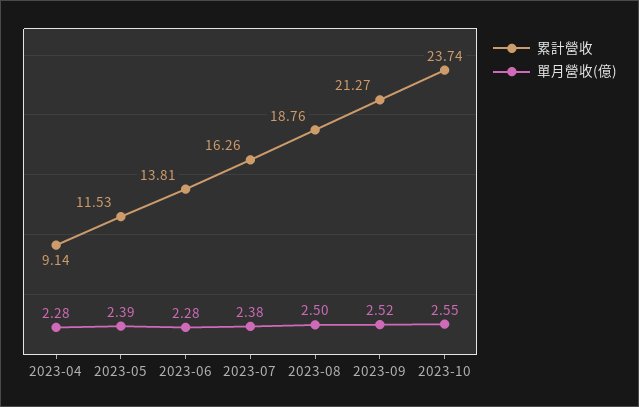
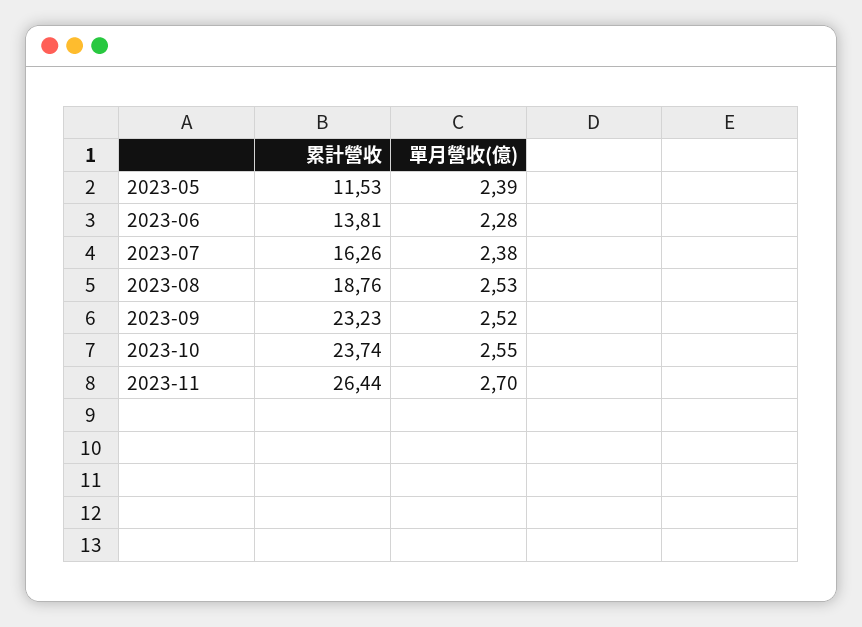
累計營收, 2023-04: 9.14 -> none
單月營收(億), 2023-04: 2.28 -> none
單月營收(億), 2023-08: 2.5 -> 2.53
累計營收, 2023-09: 21.27 -> 23.23
累計營收, 2023-11: none -> 26.44
單月營收(億), 2023-11: none -> 2.7

